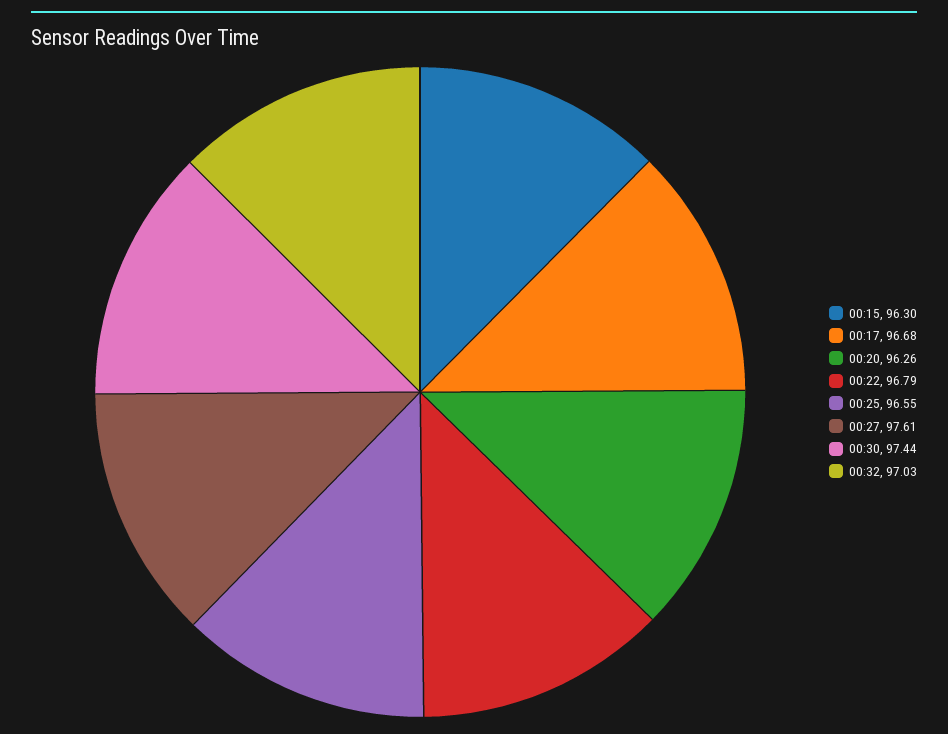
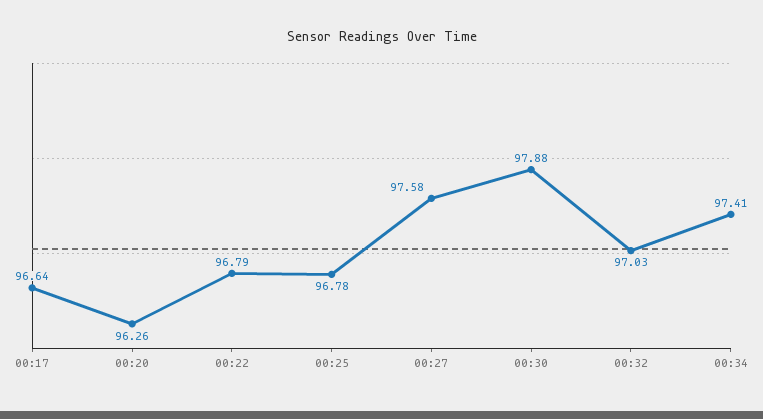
00:15: 96.3 -> none
00:17: 96.68 -> 96.64
00:25: 96.55 -> 96.78
00:27: 97.61 -> 97.58
00:30: 97.44 -> 97.88
00:34: none -> 97.41

